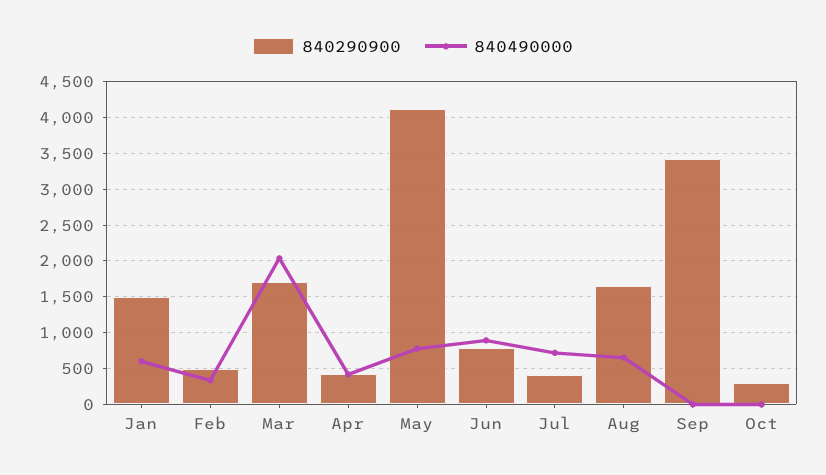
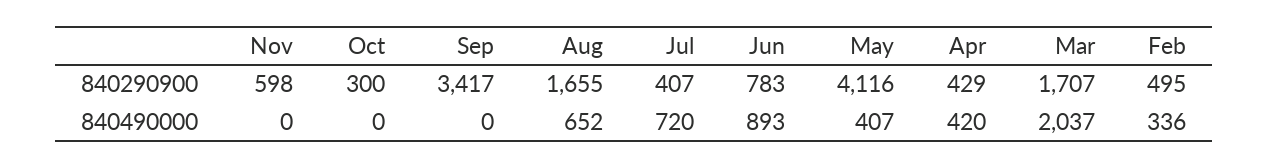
840290900, Jan: 1500 -> none
840490000, Jan: 600 -> none
840490000, May: 800 -> 407
840290900, Nov: none -> 598
840490000, Nov: none -> 0

